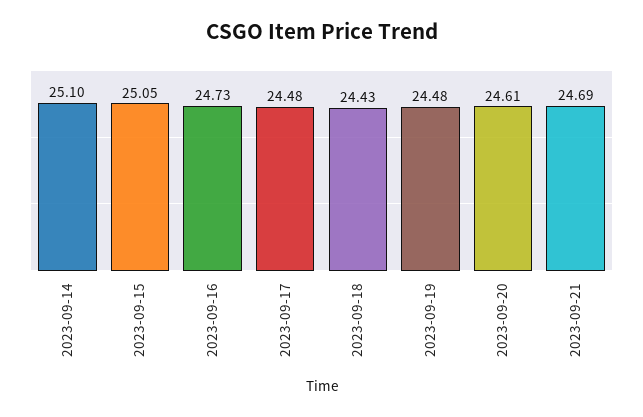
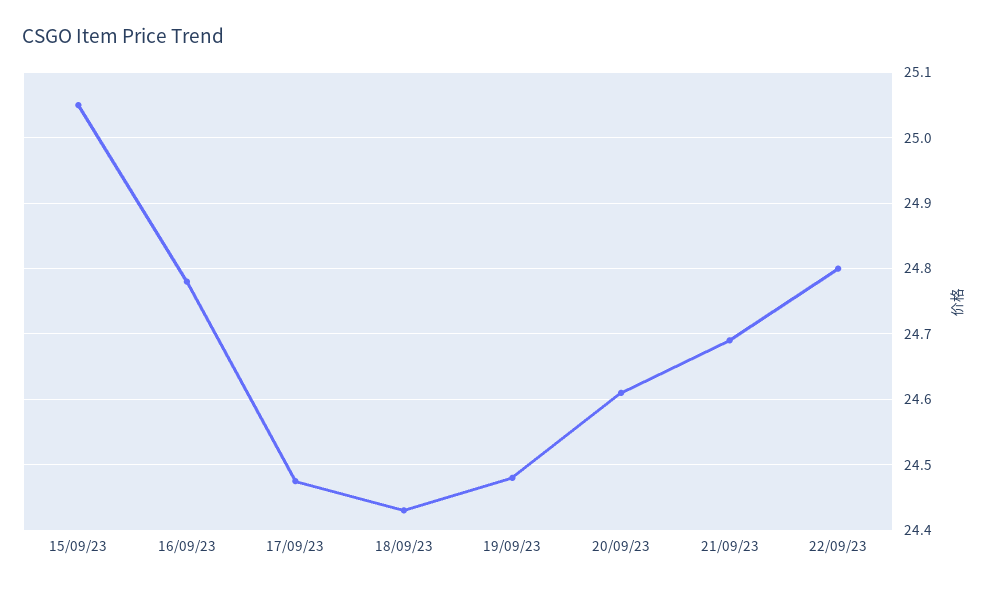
2023-09-14: 25.1 -> none
2023-09-16: 24.73 -> 24.78
22/09/23: none -> 24.8

